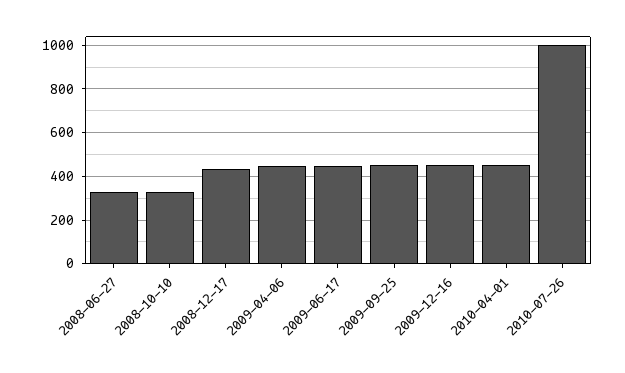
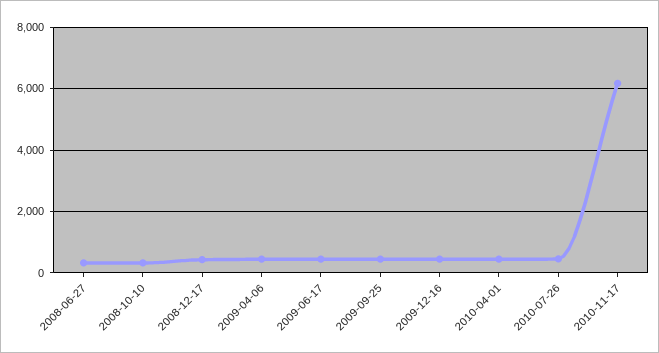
2010-07-26: 1000 -> 400
2010-11-17: none -> 6200

